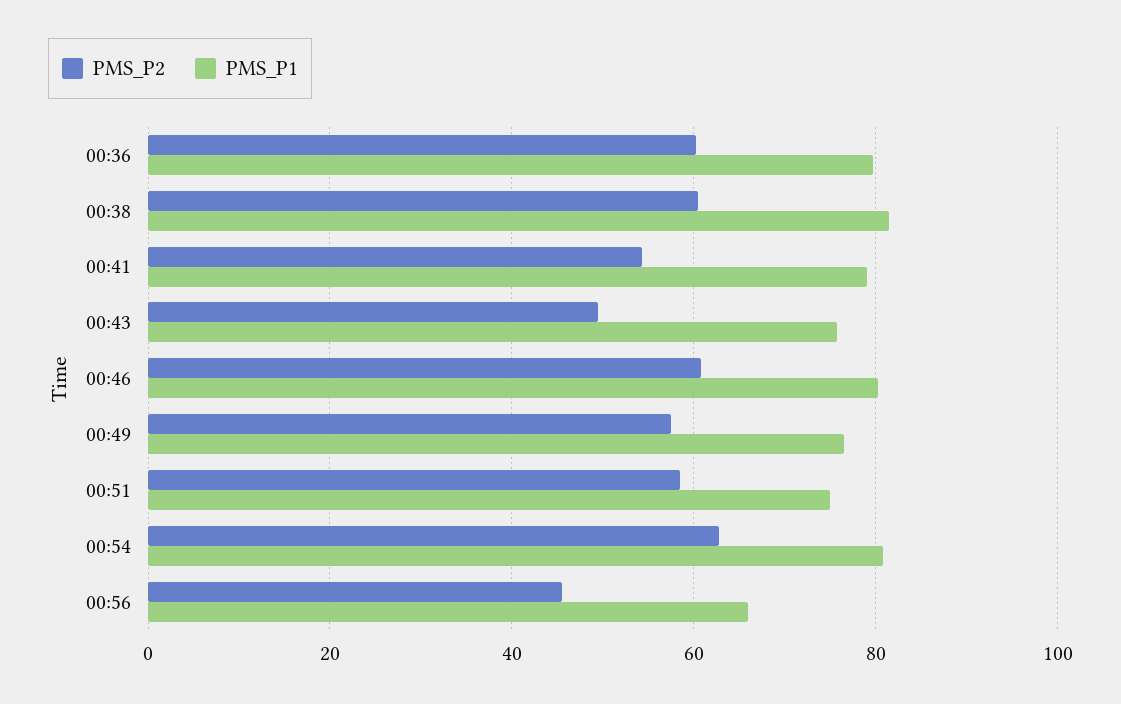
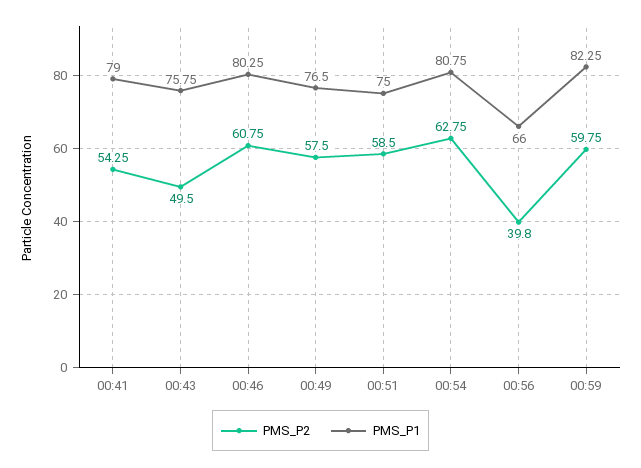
PMS_P2, 00:36: 60 -> none
PMS_P1, 00:36: 80 -> none
PMS_P2, 00:38: 60 -> none
PMS_P1, 00:38: 82 -> none
PMS_P2, 00:56: 46 -> 39.8
PMS_P2, 00:59: none -> 59.75
PMS_P1, 00:59: none -> 82.25

